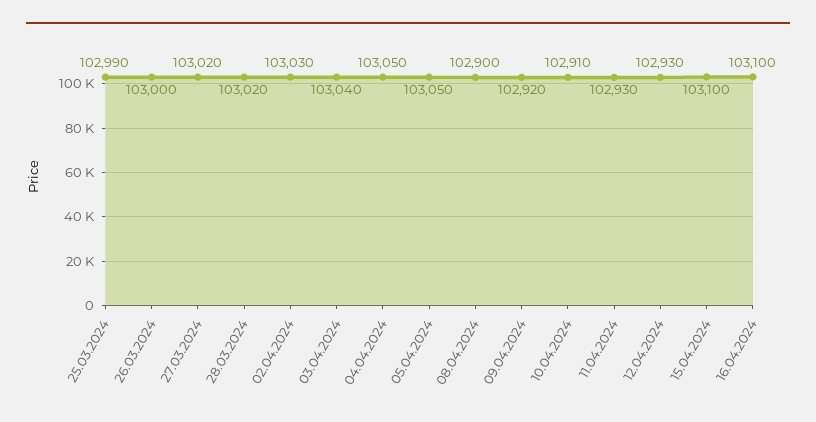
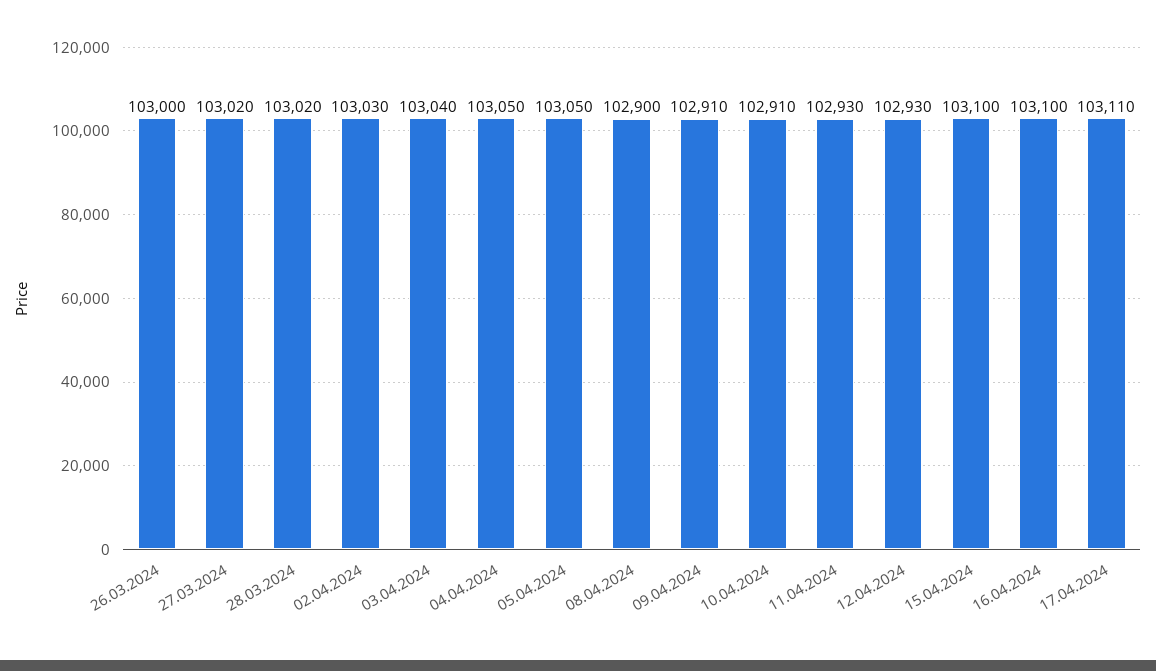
25.03.2024: 102990 -> none
09.04.2024: 102920 -> 102910
17.04.2024: none -> 103110

